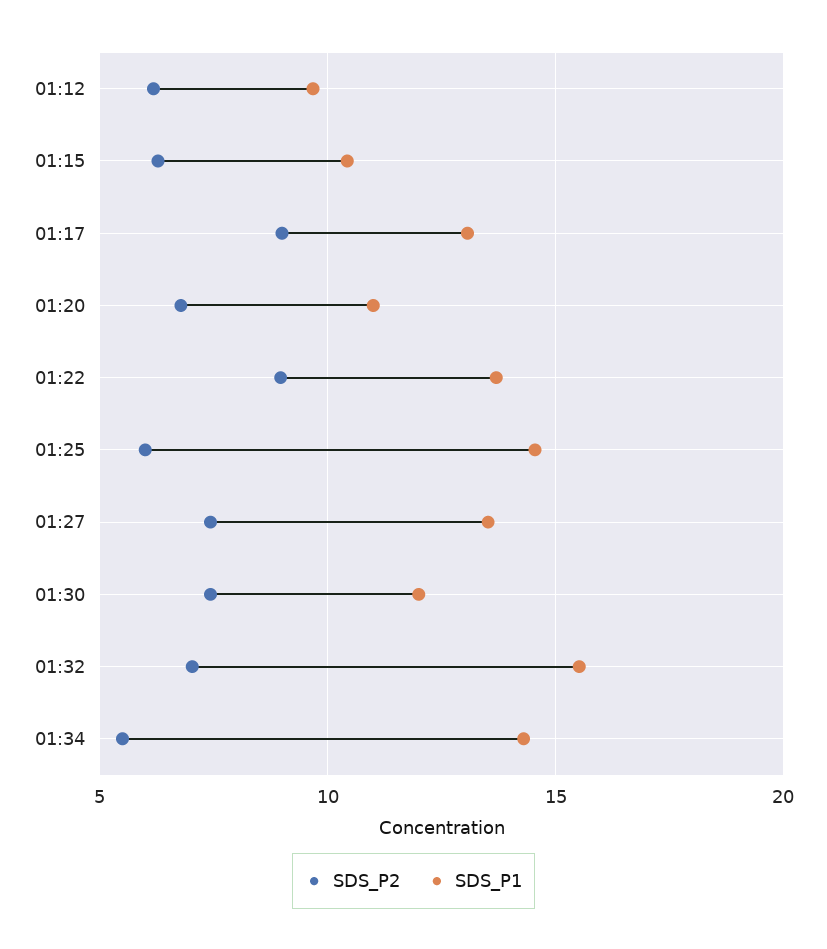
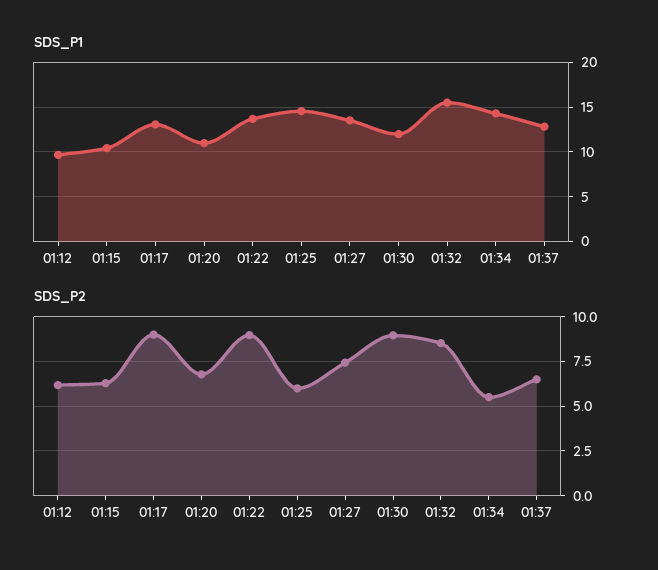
SDS_P2, 01:30: 7.5 -> 9
SDS_P2, 01:32: 7 -> 8.5
SDS_P1, 01:37: none -> 13
SDS_P2, 01:37: none -> 6.5

